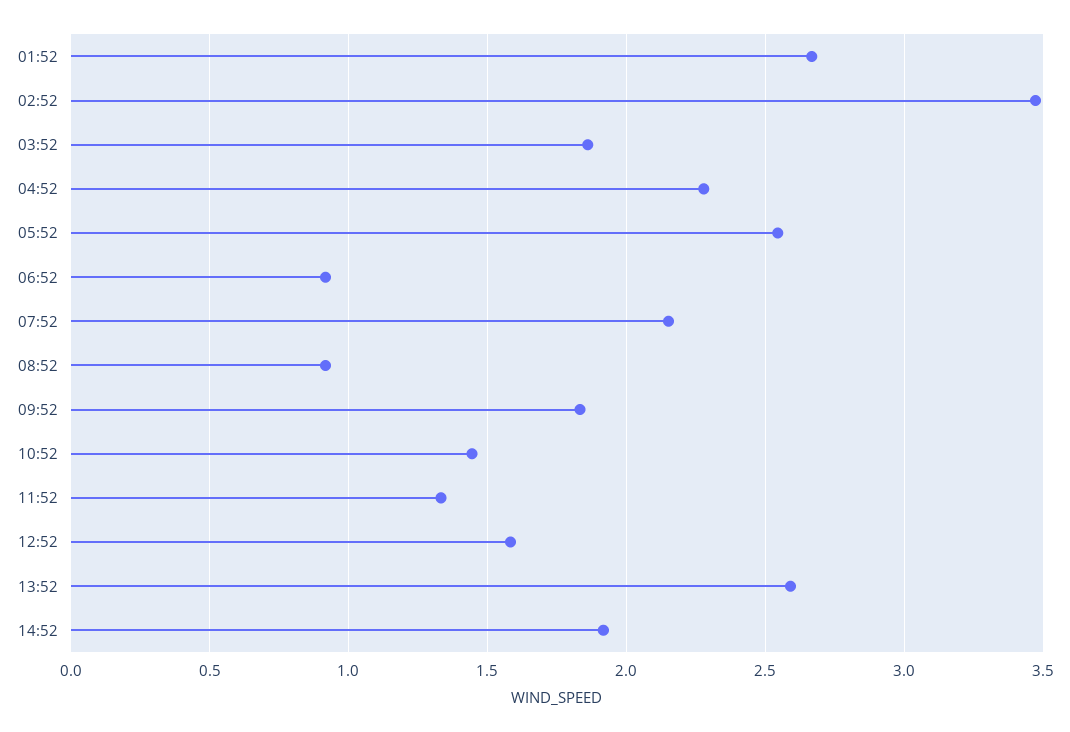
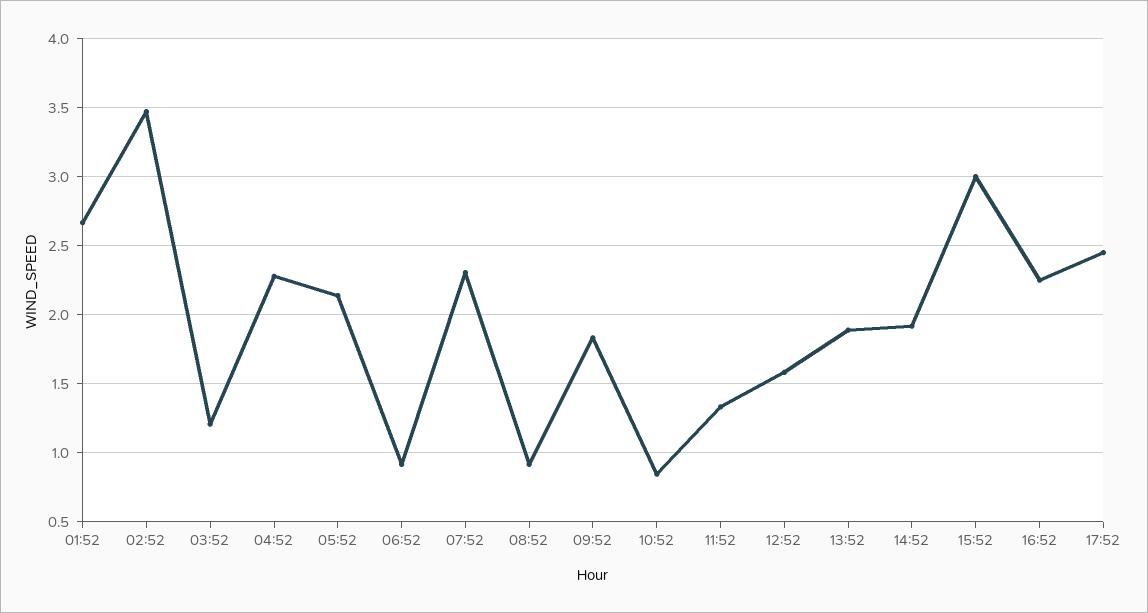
03:52: 1.85 -> 1.2
05:52: 2.55 -> 2.15
07:52: 2.15 -> 2.3
10:52: 1.45 -> 0.85
13:52: 2.6 -> 1.9
15:52: none -> 3
16:52: none -> 2.25
17:52: none -> 2.45

